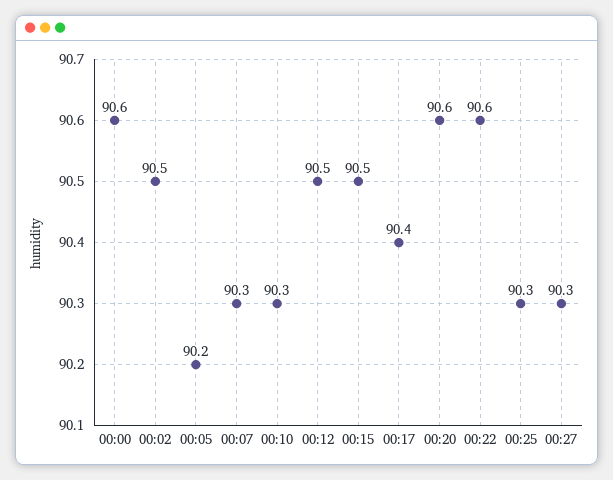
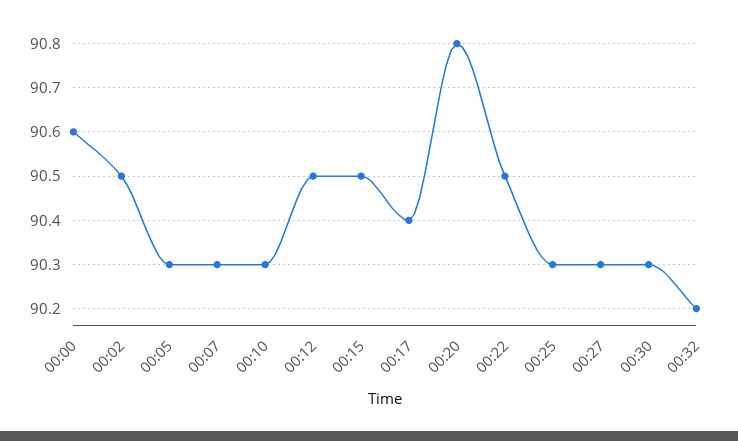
00:05: 90.2 -> 90.3
00:20: 90.6 -> 90.8
00:22: 90.6 -> 90.5
00:30: none -> 90.3
00:32: none -> 90.2

